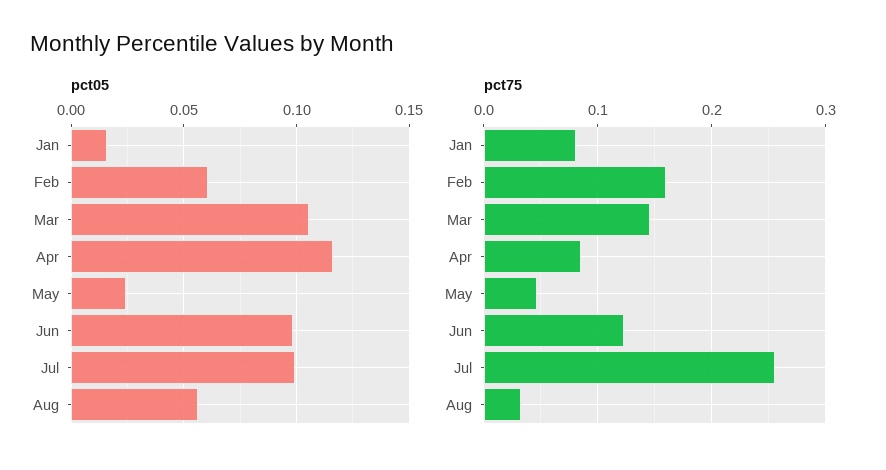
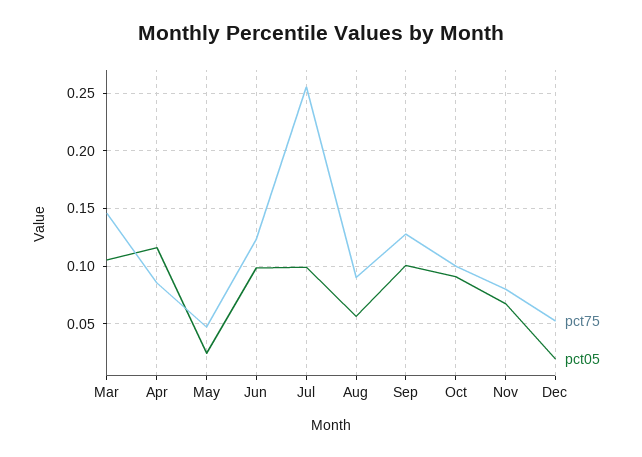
pct05, Jan: 0.015 -> none
pct05, Feb: 0.06 -> none
pct75, Jan: 0.08 -> none
pct75, Feb: 0.16 -> none
pct75, Aug: 0.03 -> 0.09
pct75, Sep: none -> 0.13
pct05, Sep: none -> 0.1
pct75, Oct: none -> 0.1
pct05, Oct: none -> 0.09
pct75, Nov: none -> 0.08
pct05, Nov: none -> 0.07
pct75, Dec: none -> 0.05
pct05, Dec: none -> 0.02

